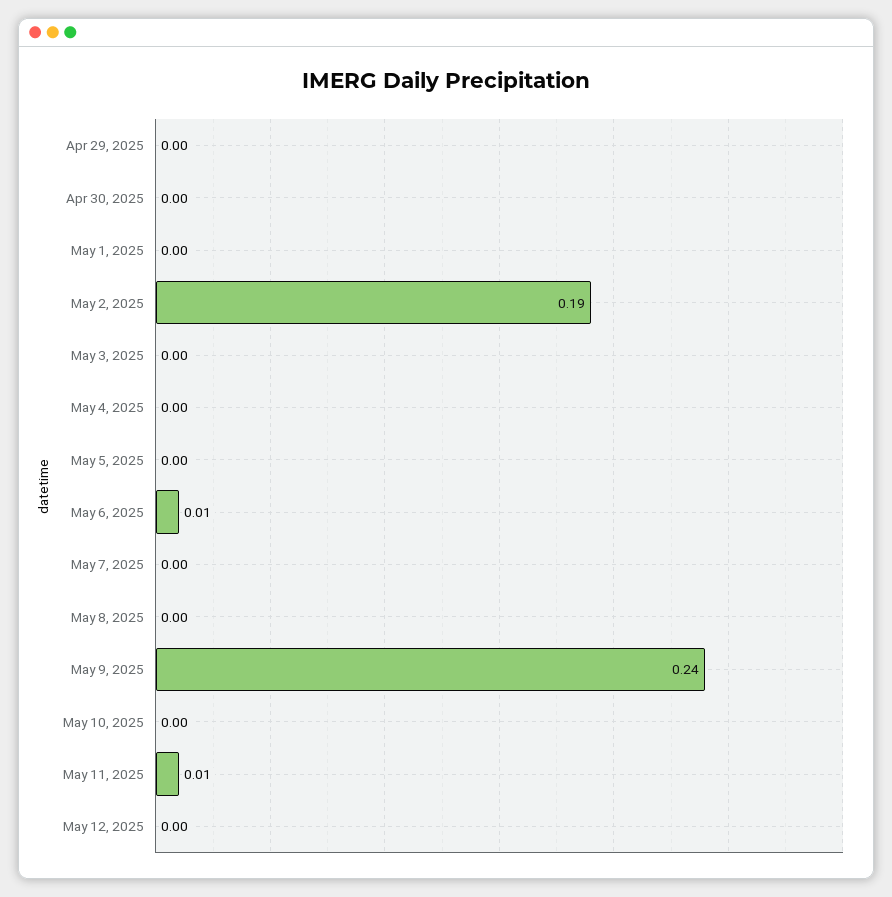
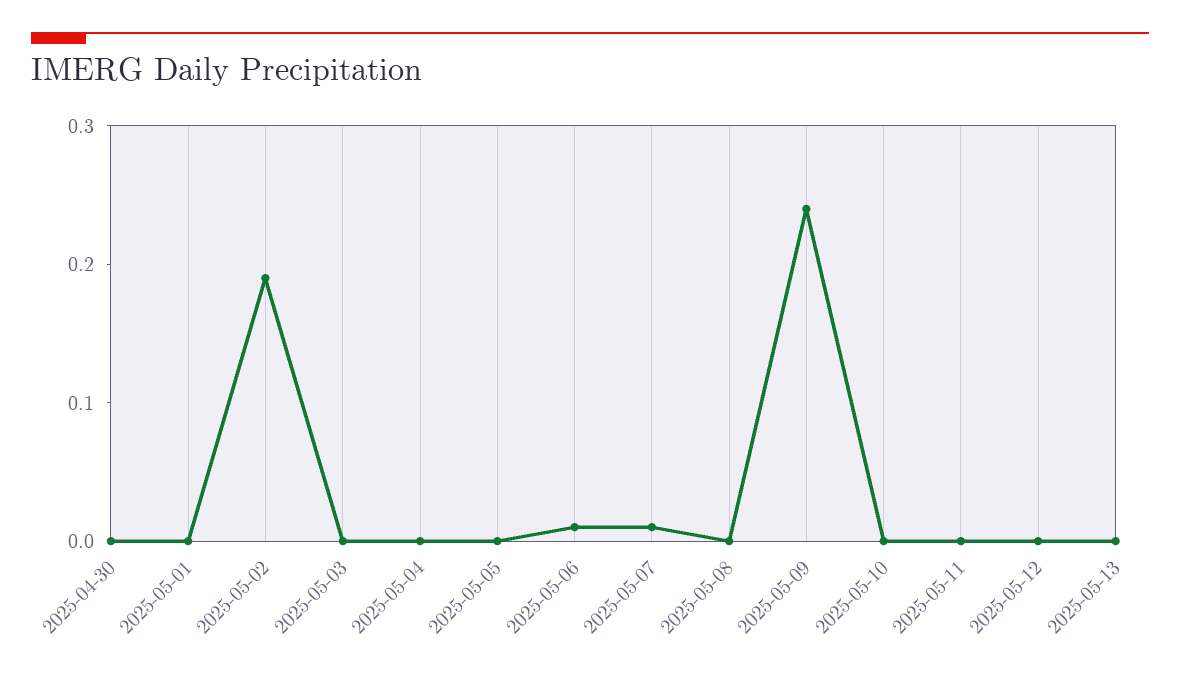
Apr 29, 2025: 0 -> none
May 7, 2025: 0 -> 0.01
May 11, 2025: 0.01 -> 0
2025-05-13: none -> 0

